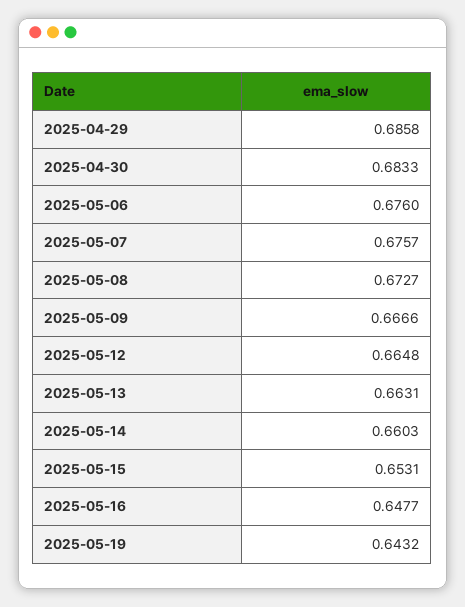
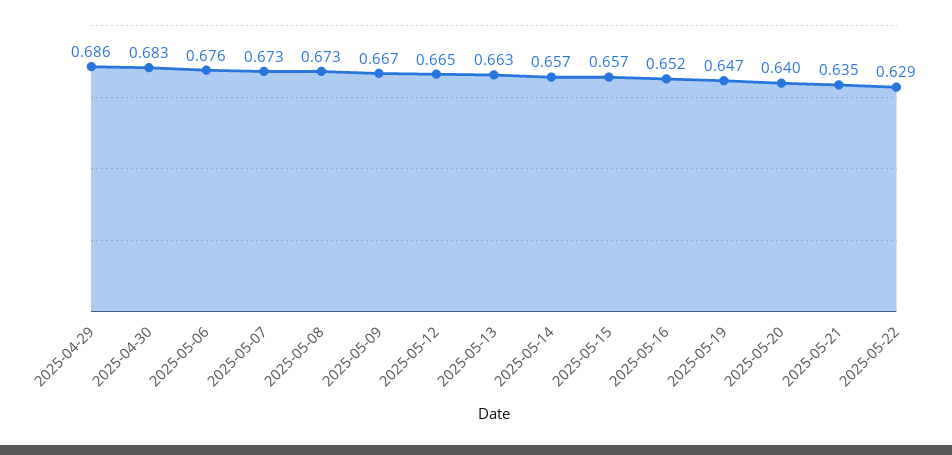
2025-05-07: 0.6757 -> 0.673
2025-05-14: 0.6603 -> 0.657
2025-05-15: 0.6531 -> 0.657
2025-05-16: 0.6477 -> 0.652
2025-05-19: 0.6432 -> 0.647
2025-05-20: none -> 0.64
2025-05-21: none -> 0.635
2025-05-22: none -> 0.629

